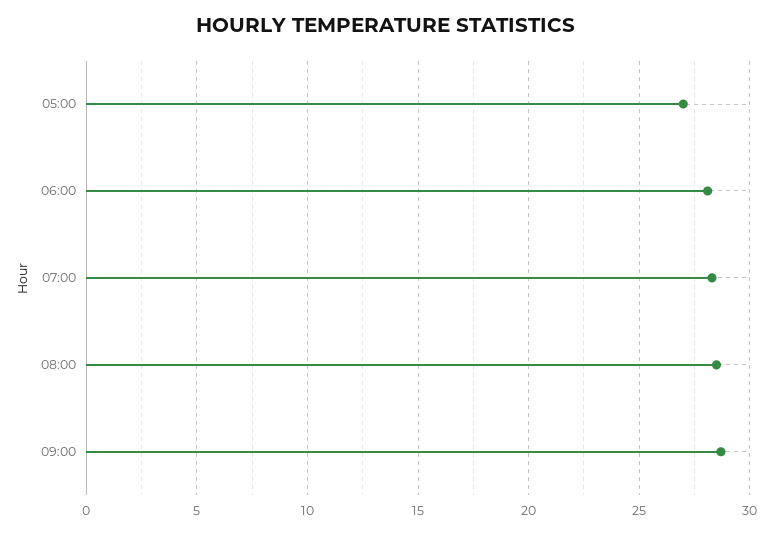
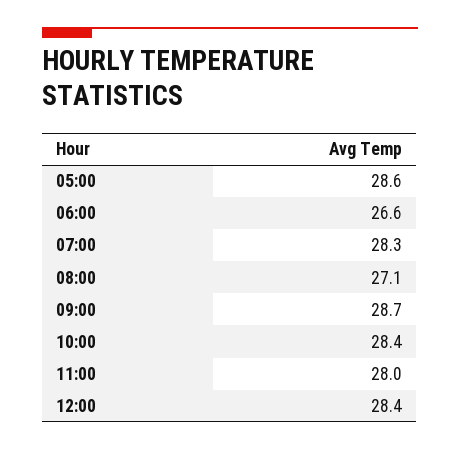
05:00: 27 -> 28.6
06:00: 28 -> 26.6
08:00: 28.5 -> 27.1
10:00: none -> 28.4
11:00: none -> 28
12:00: none -> 28.4

